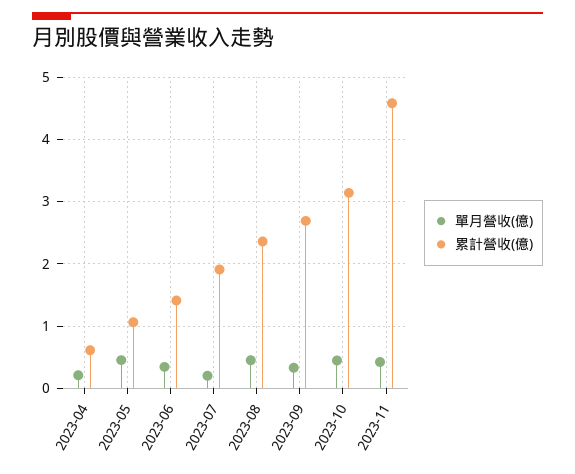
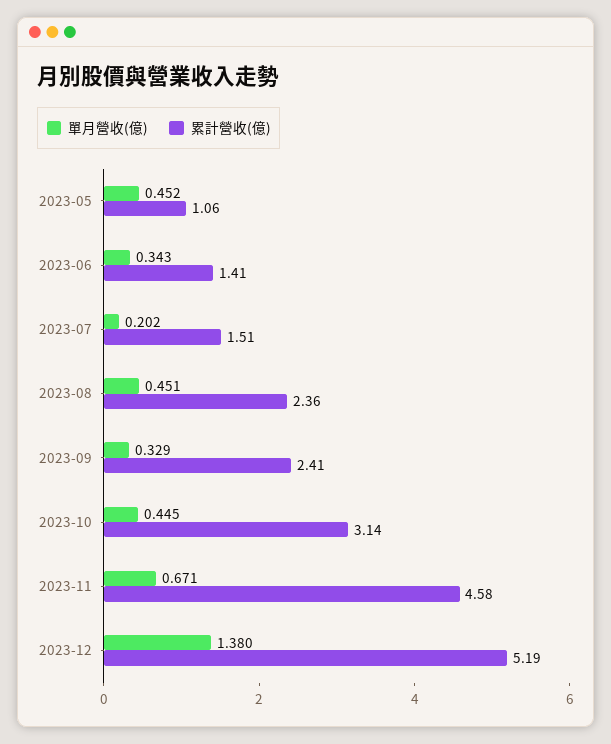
單月營收(億), 2023-04: 0.2 -> none
累計營收(億), 2023-04: 0.6 -> none
累計營收(億), 2023-07: 1.9 -> 1.51
累計營收(億), 2023-09: 2.7 -> 2.41
單月營收(億), 2023-11: 0.4 -> 0.671
單月營收(億), 2023-12: none -> 1.38
累計營收(億), 2023-12: none -> 5.19

